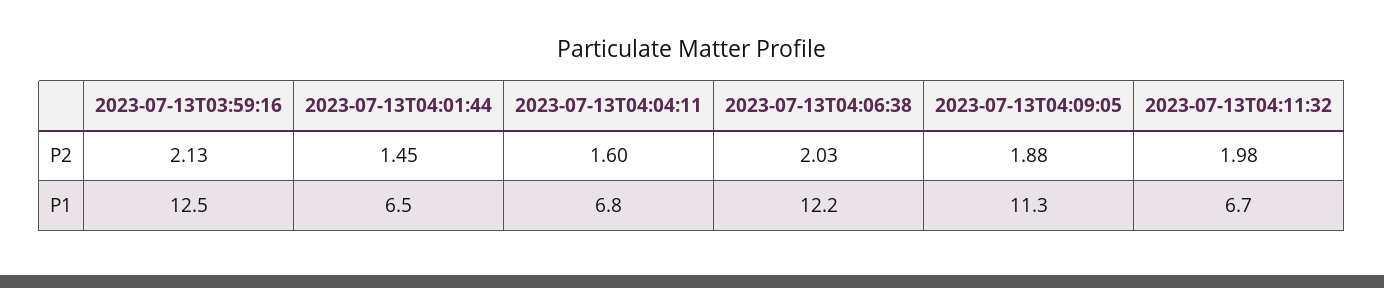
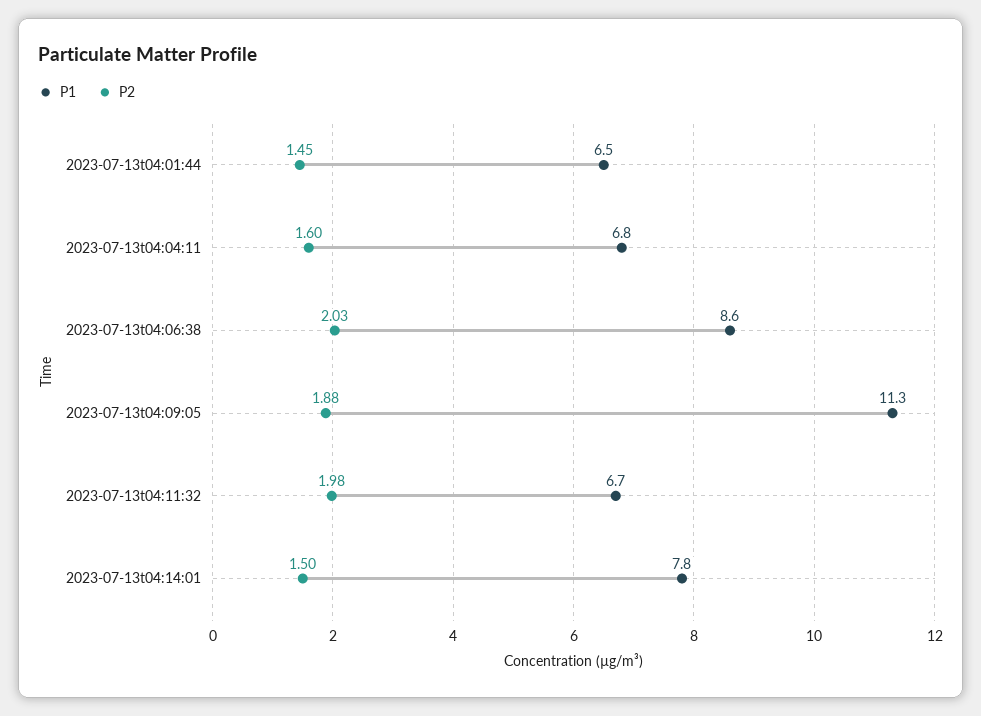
P2, 2023-07-13T03:59:16: 2.13 -> none
P1, 2023-07-13T03:59:16: 12.5 -> none
P1, 2023-07-13T04:06:38: 12.2 -> 8.6
P1, 2023-07-13t04:14:01: none -> 7.8
P2, 2023-07-13t04:14:01: none -> 1.5

